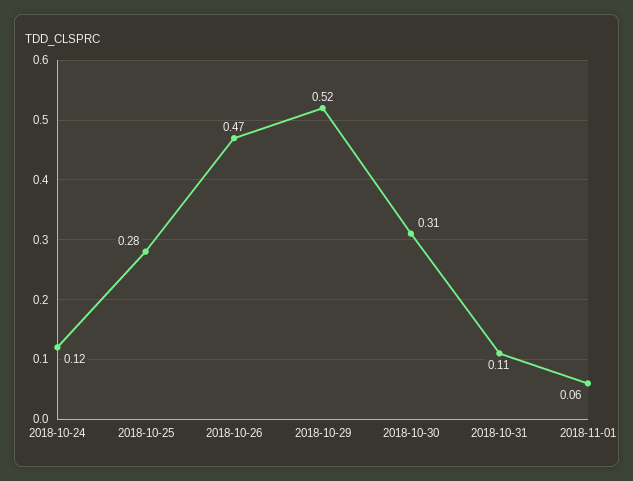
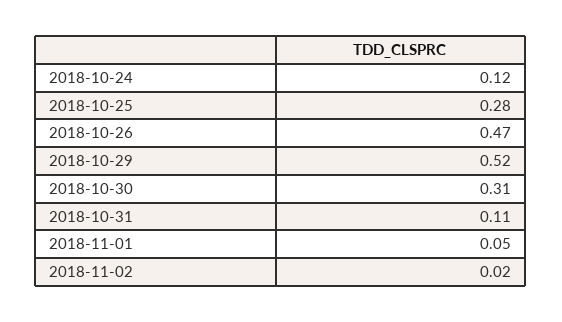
2018-11-01: 0.06 -> 0.05
2018-11-02: none -> 0.02

